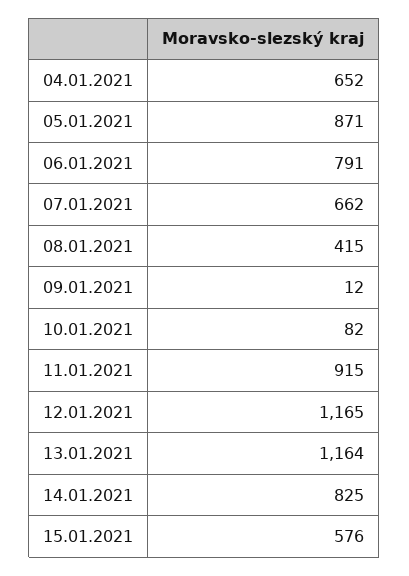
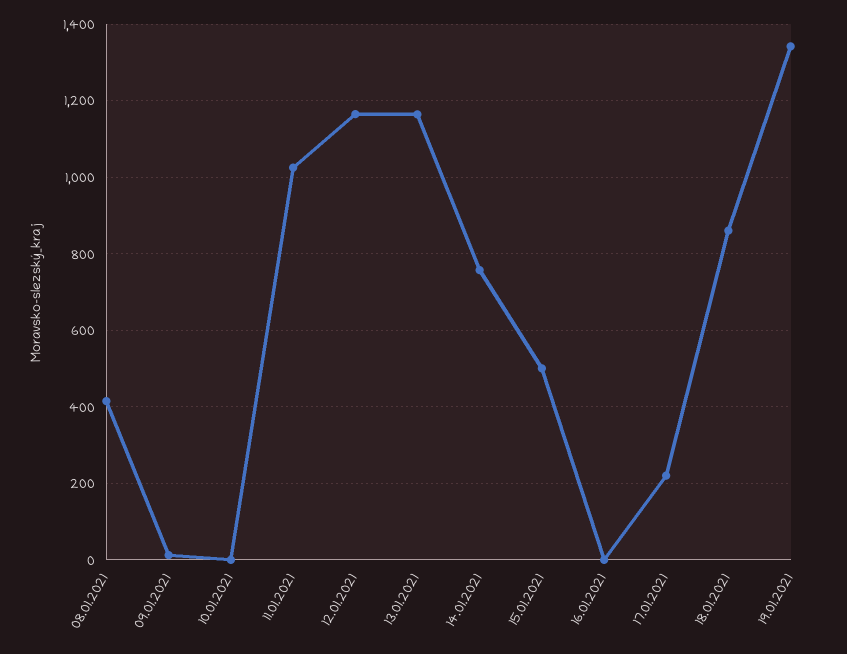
04.01.2021: 652 -> none
05.01.2021: 871 -> none
06.01.2021: 791 -> none
07.01.2021: 662 -> none
10.01.2021: 82 -> 0
11.01.2021: 915 -> 1020
14.01.2021: 825 -> 760
15.01.2021: 576 -> 500
16.01.2021: none -> 0
17.01.2021: none -> 220
18.01.2021: none -> 860
19.01.2021: none -> 1340

